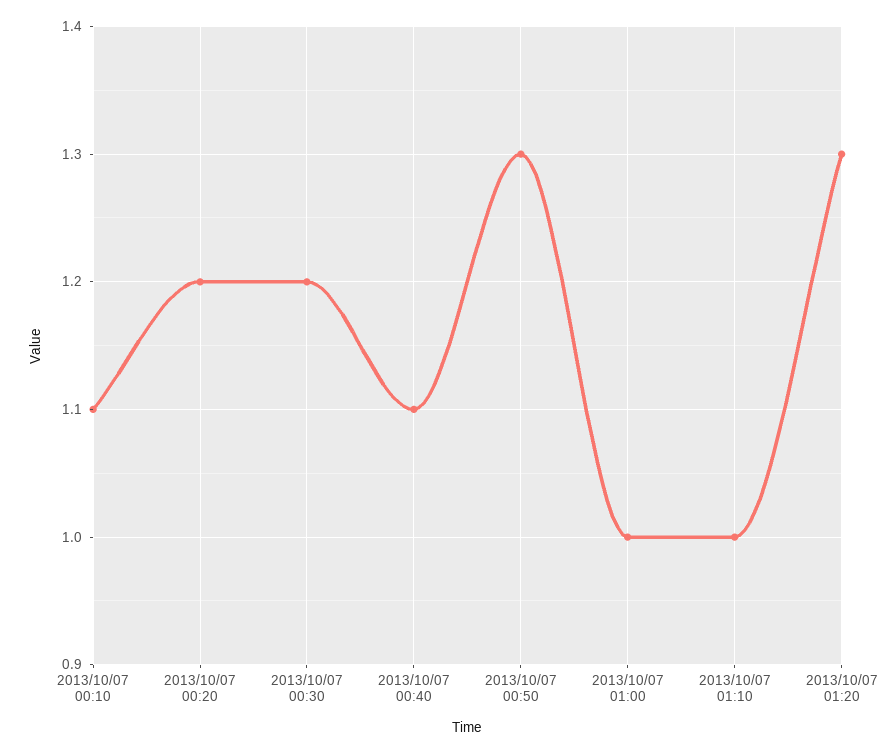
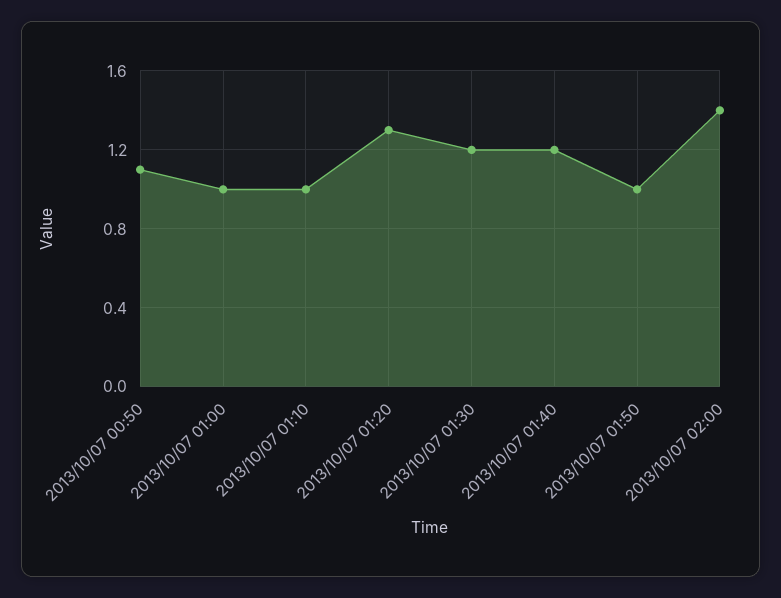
2013/10/07 00:10: 1.1 -> none
2013/10/07 00:20: 1.2 -> none
2013/10/07 00:30: 1.2 -> none
2013/10/07 00:40: 1.1 -> none
2013/10/07 00:50: 1.3 -> 1.1
2013/10/07 01:30: none -> 1.2
2013/10/07 01:40: none -> 1.2
2013/10/07 01:50: none -> 1
2013/10/07 02:00: none -> 1.4

